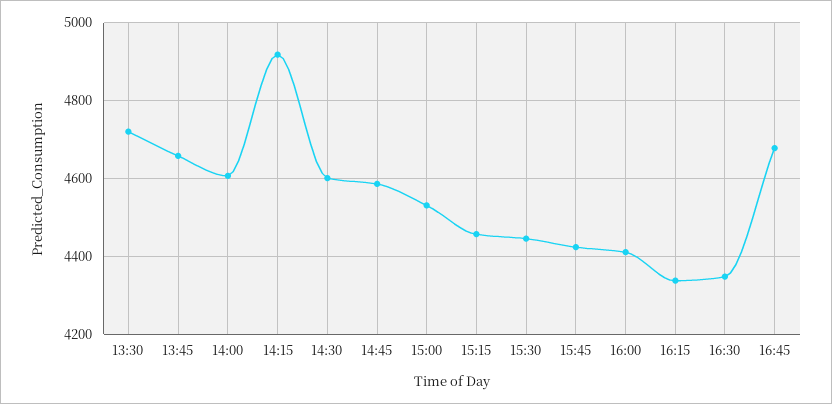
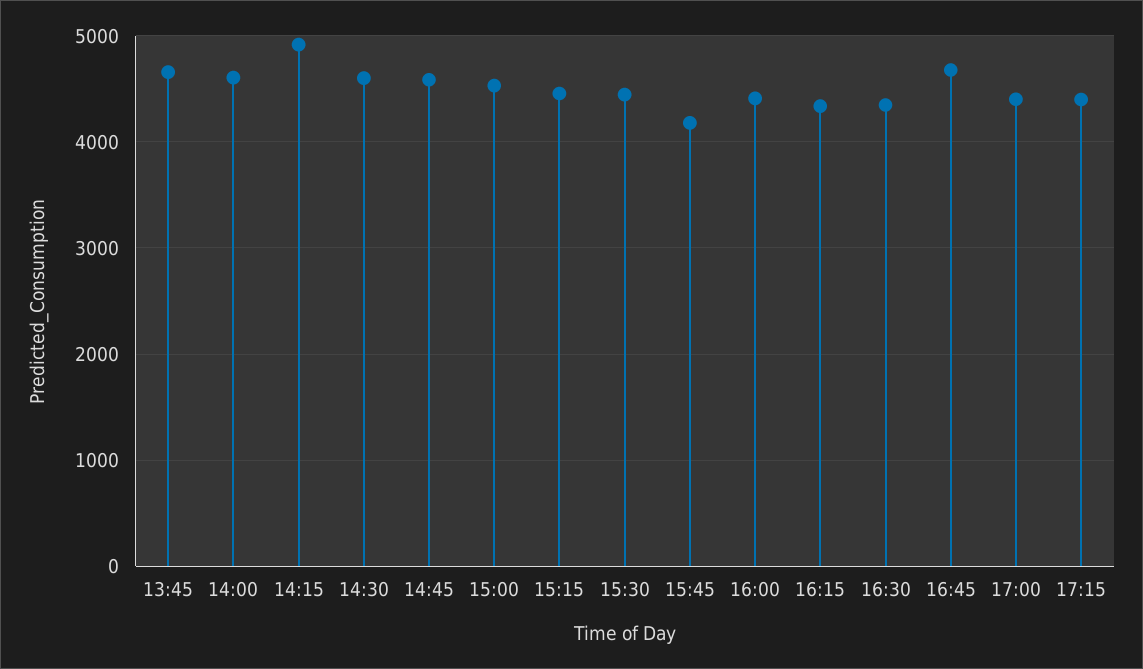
13:30: 4720 -> none
15:45: 4420 -> 4200
17:00: none -> 4400
17:15: none -> 4400

